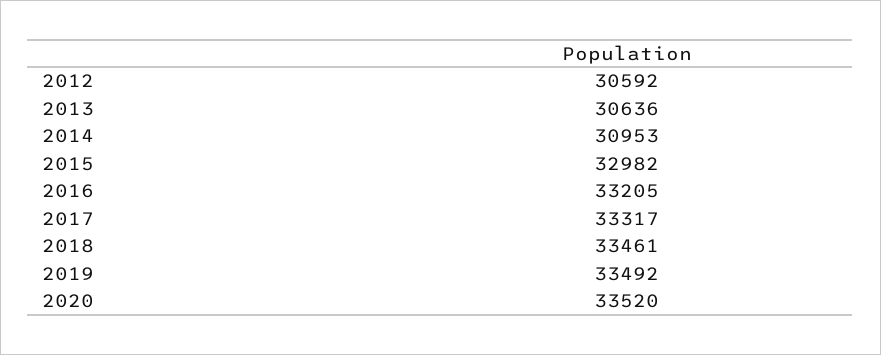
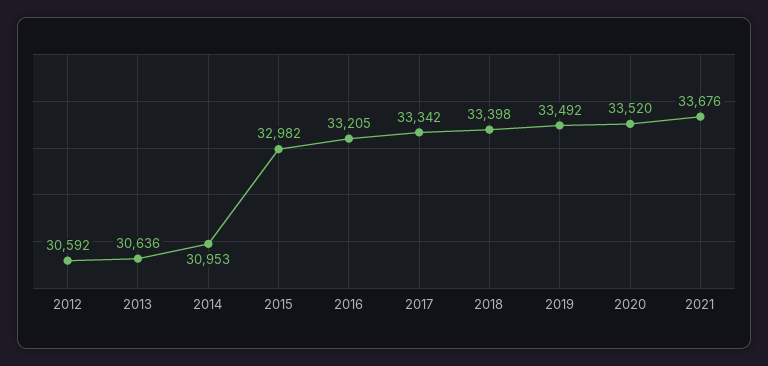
2017: 33317 -> 33342
2018: 33461 -> 33398
2021: none -> 33676

